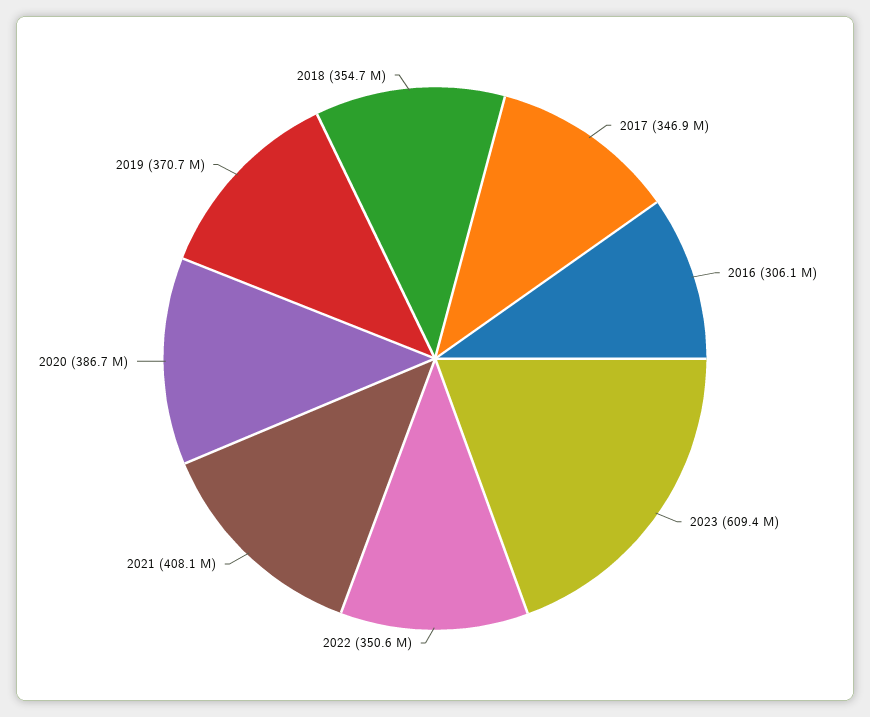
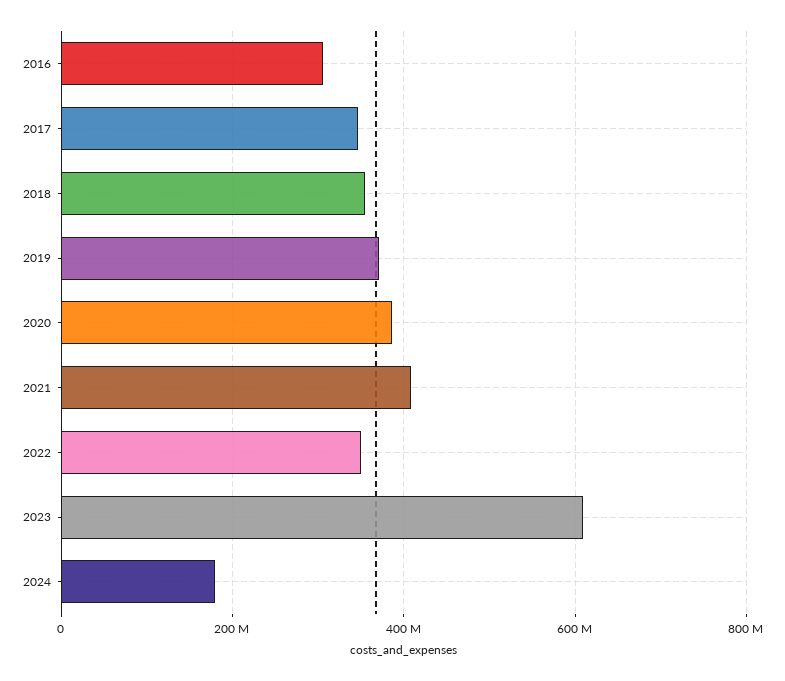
2024: none -> 180000000

